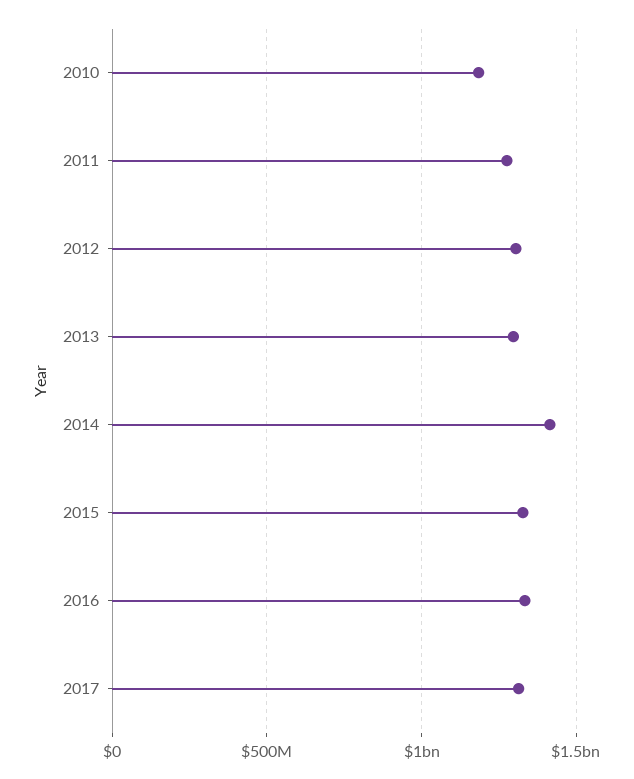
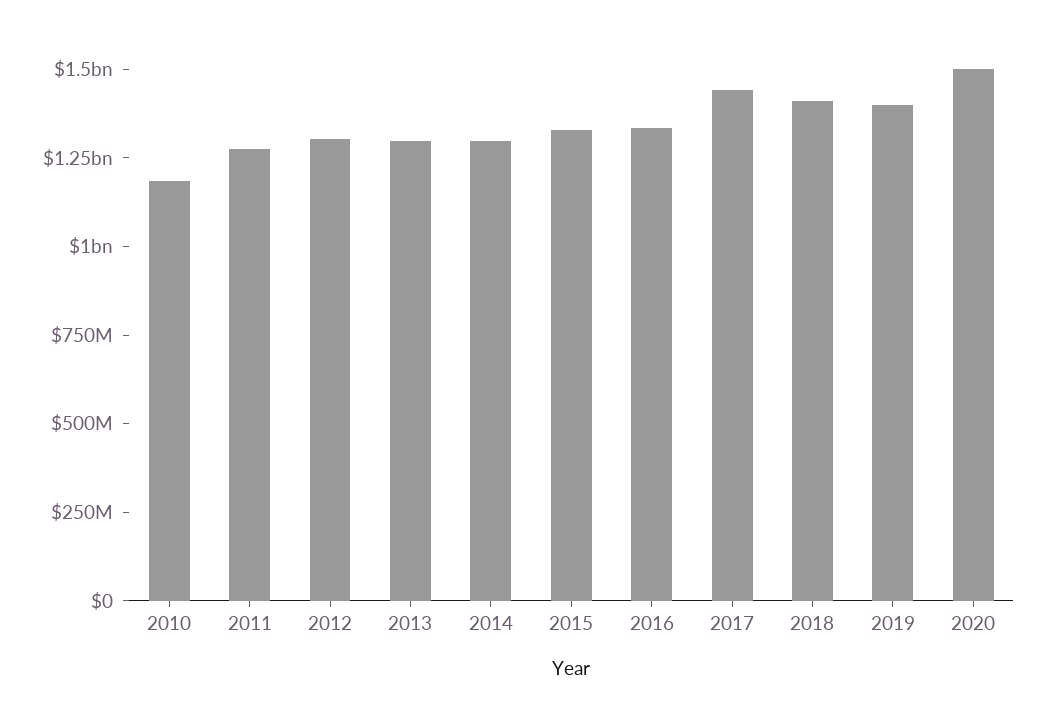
2014: 1400000000 -> 1300000000
2017: 1300000000 -> 1450000000
2018: none -> 1400000000
2019: none -> 1400000000
2020: none -> 1500000000

